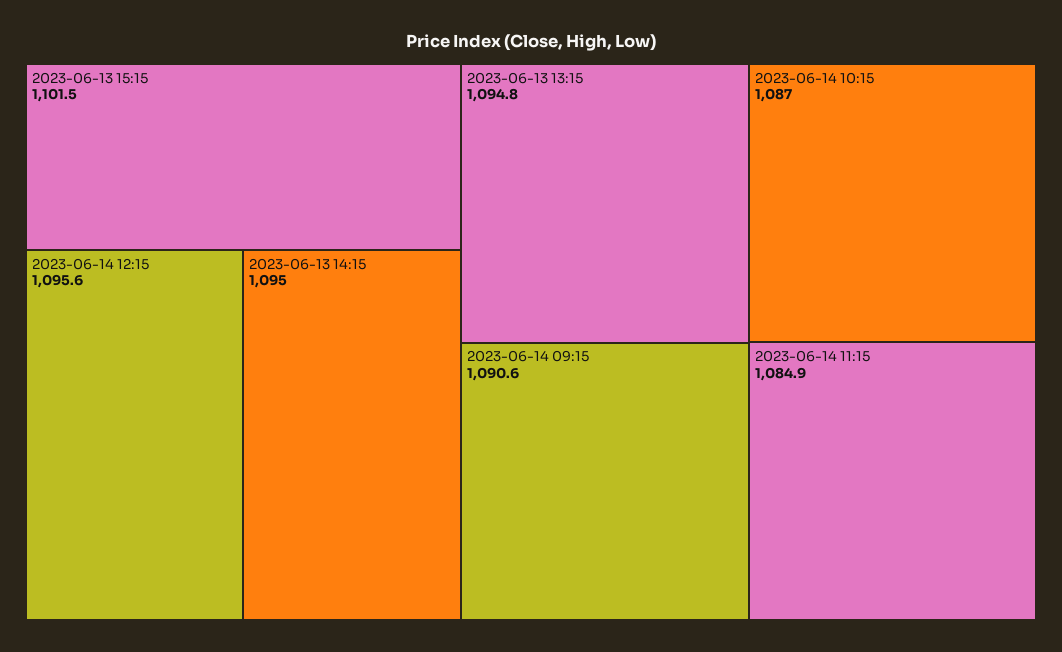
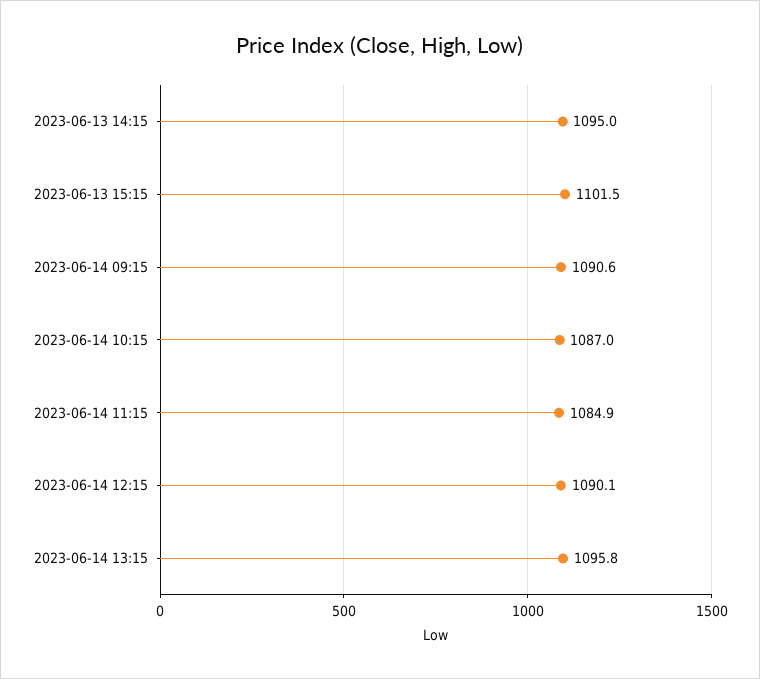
2023-06-14 12:15: 1095.6 -> 1090.1
2023-06-13 13:15: 1094.8 -> none
2023-06-14 13:15: none -> 1095.8

